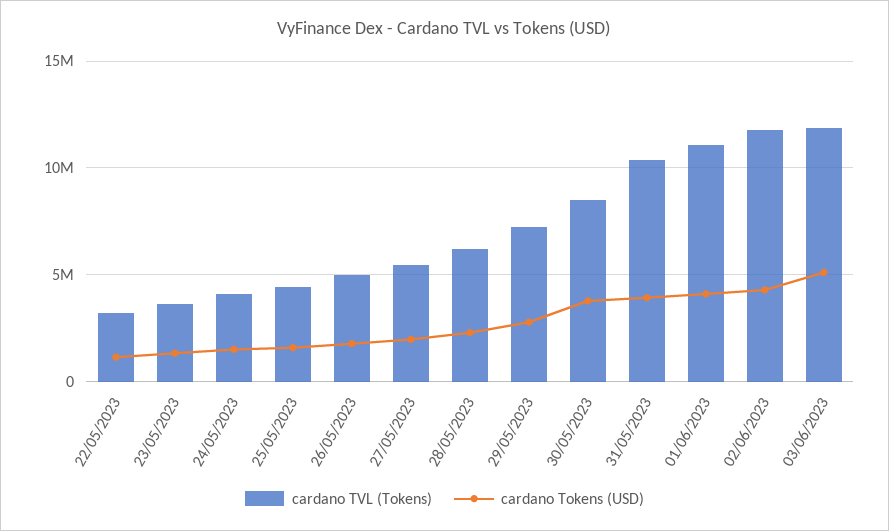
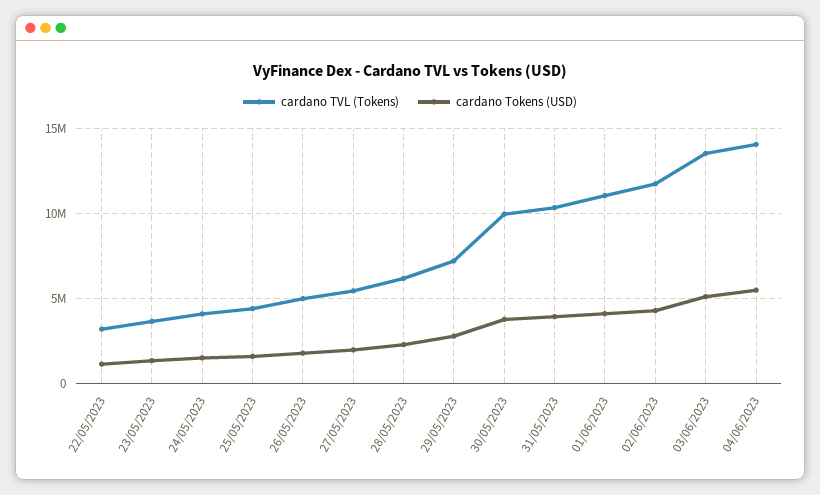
cardano TVL (Tokens), 30/05/2023: 8500000 -> 10000000
cardano TVL (Tokens), 03/06/2023: 12000000 -> 13500000
cardano TVL (Tokens), 04/06/2023: none -> 14000000
cardano Tokens (USD), 04/06/2023: none -> 5500000

